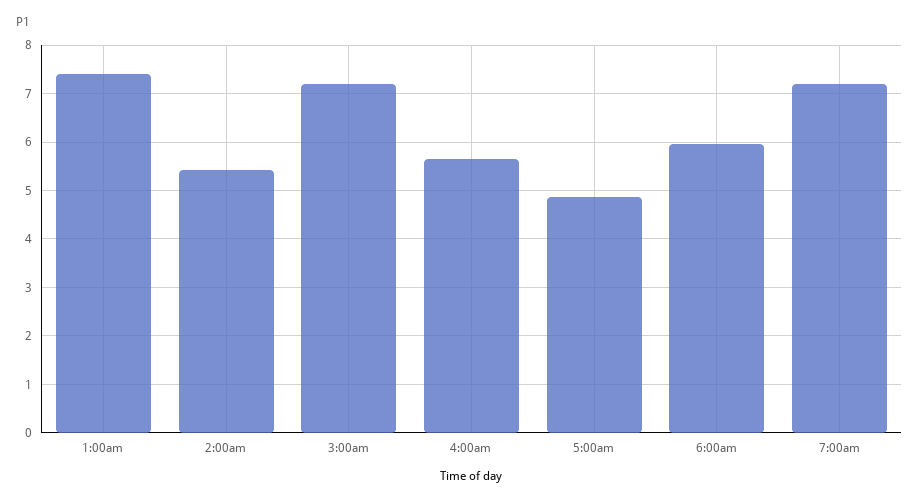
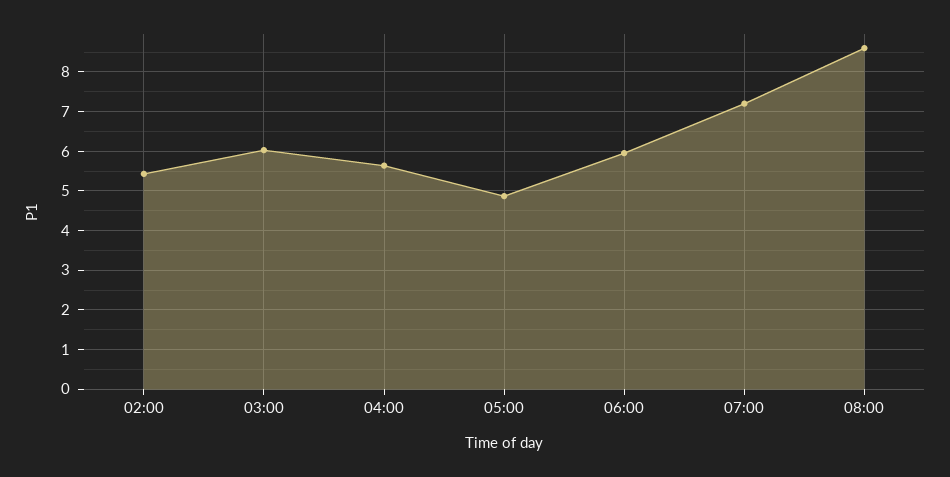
1:00am: 7.4 -> none
3:00am: 7.2 -> 6
08:00: none -> 8.6

